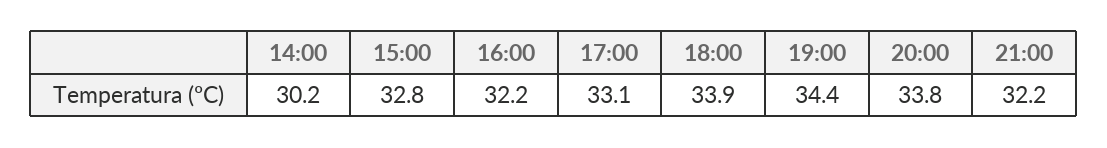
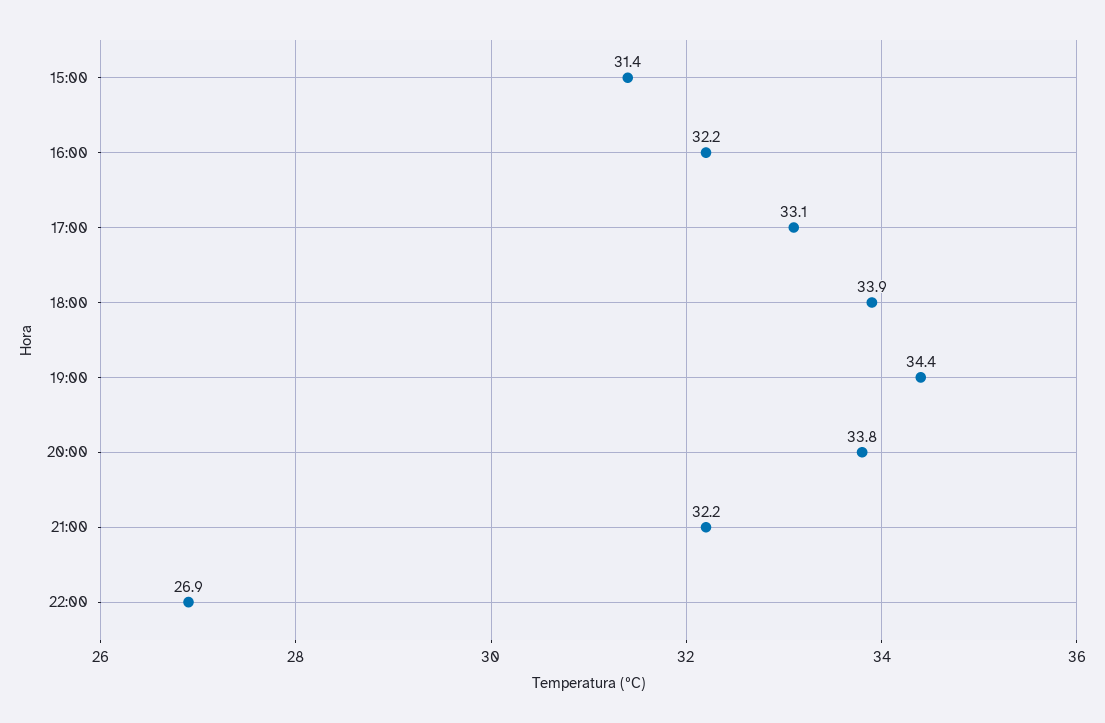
14:00: 30.2 -> none
15:00: 32.8 -> 31.4
22:00: none -> 26.9

